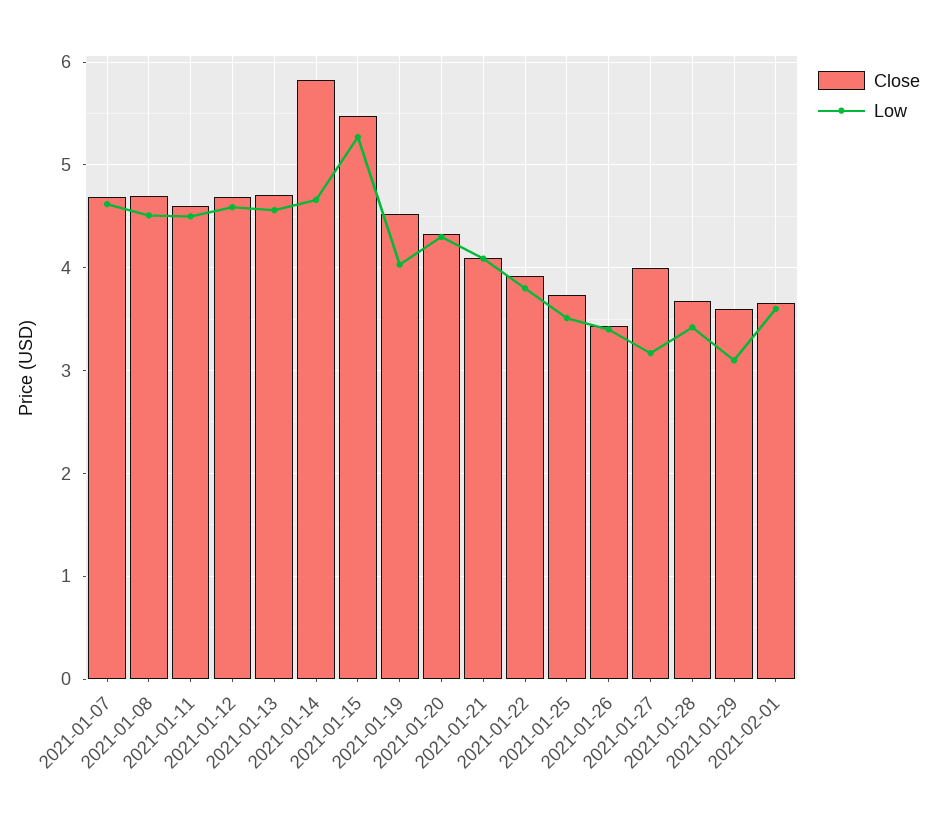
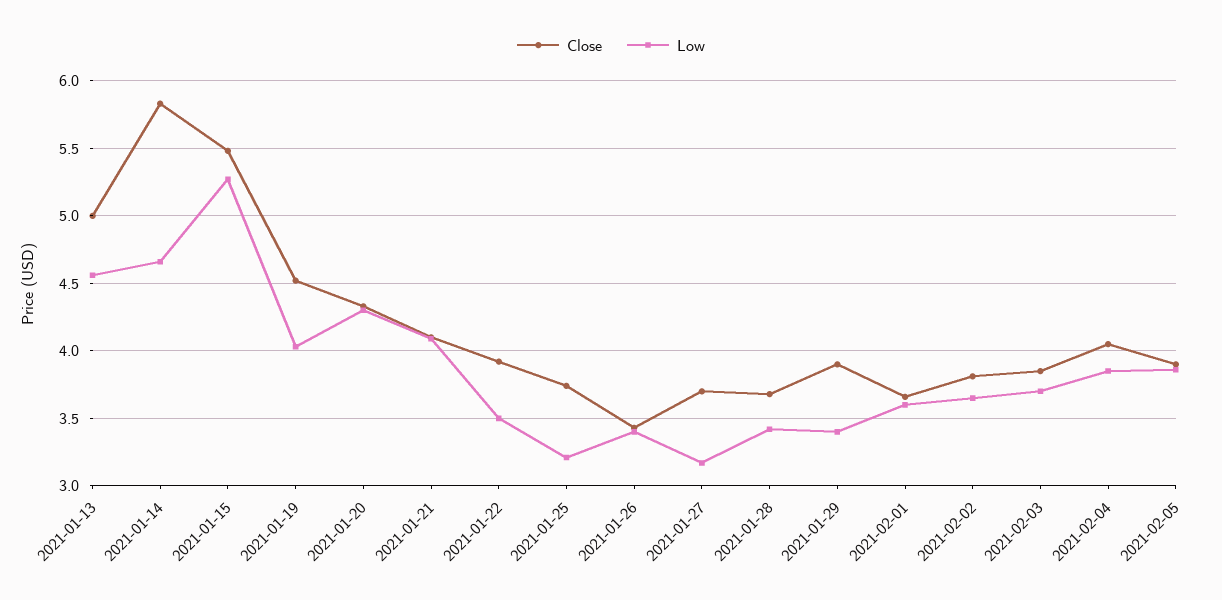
Close, 2021-01-07: 4.7 -> none
Low, 2021-01-07: 4.6 -> none
Close, 2021-01-08: 4.7 -> none
Low, 2021-01-08: 4.5 -> none
Close, 2021-01-11: 4.6 -> none
Low, 2021-01-11: 4.5 -> none
Close, 2021-01-12: 4.7 -> none
Low, 2021-01-12: 4.6 -> none
Close, 2021-01-13: 4.7 -> 5
Low, 2021-01-22: 3.8 -> 3.5
Low, 2021-01-25: 3.5 -> 3.2
Close, 2021-01-27: 4 -> 3.7
Close, 2021-01-29: 3.6 -> 3.9
Low, 2021-01-29: 3.1 -> 3.4
Close, 2021-02-02: none -> 3.8
Low, 2021-02-02: none -> 3.65
Close, 2021-02-03: none -> 3.85
Low, 2021-02-03: none -> 3.7
Close, 2021-02-04: none -> 4.05
Low, 2021-02-04: none -> 3.85
Close, 2021-02-05: none -> 3.9
Low, 2021-02-05: none -> 3.85

